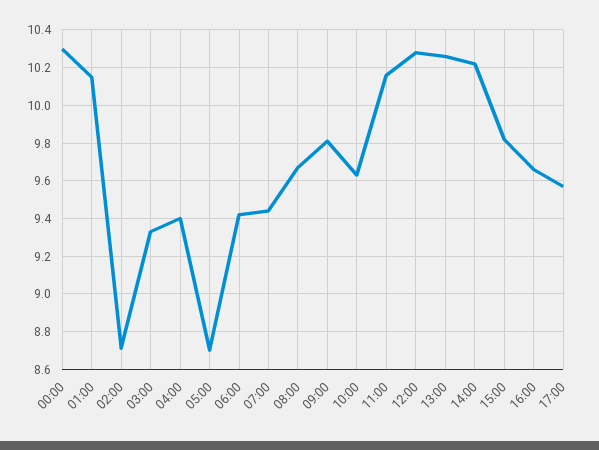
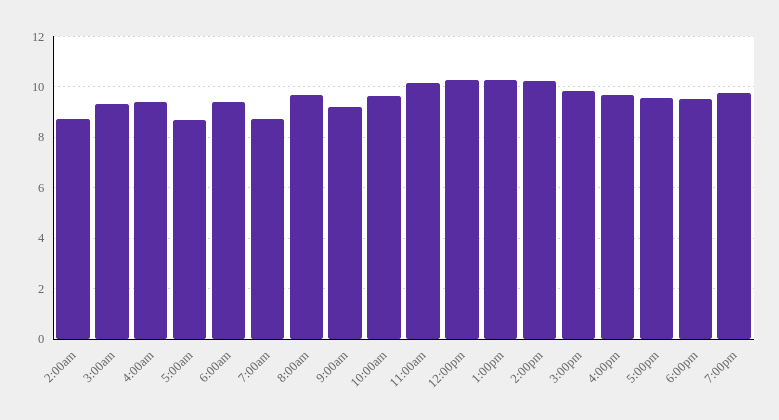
00:00: 10.3 -> none
01:00: 10.15 -> none
07:00: 9.45 -> 8.75
09:00: 9.8 -> 9.25
6:00pm: none -> 9.5
7:00pm: none -> 9.75

